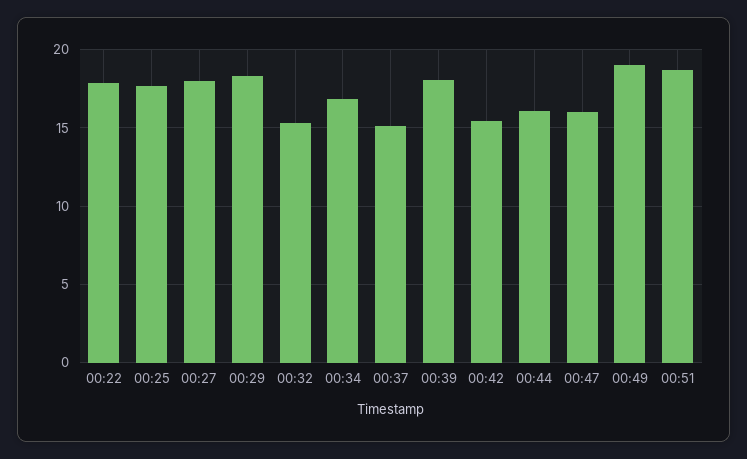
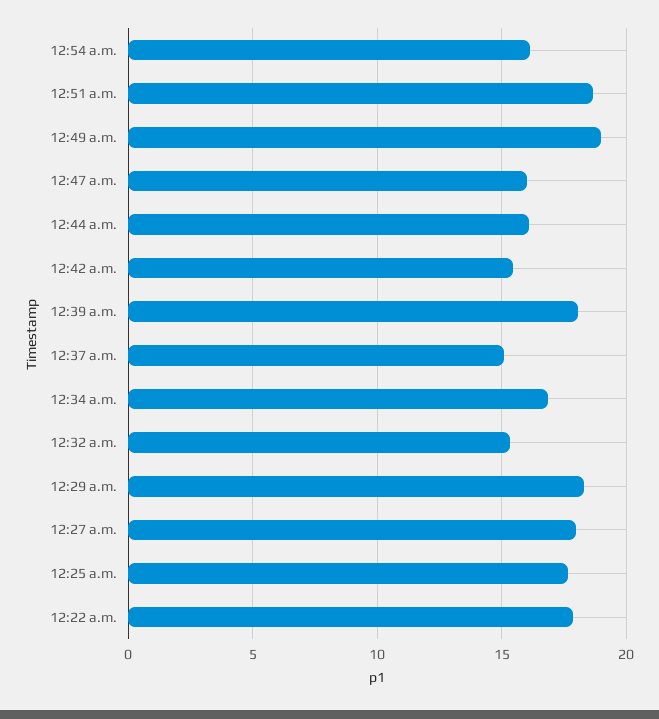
12:54 a.m.: none -> 16

